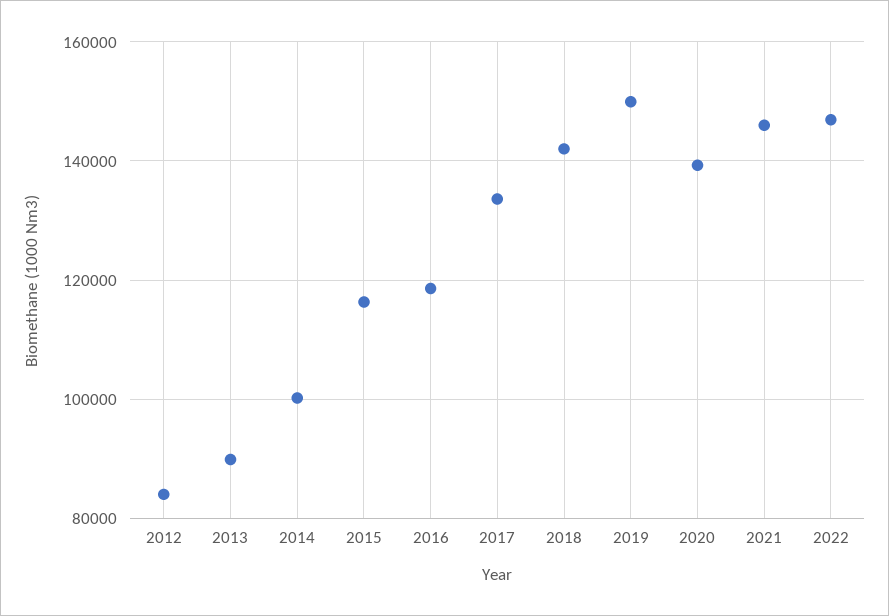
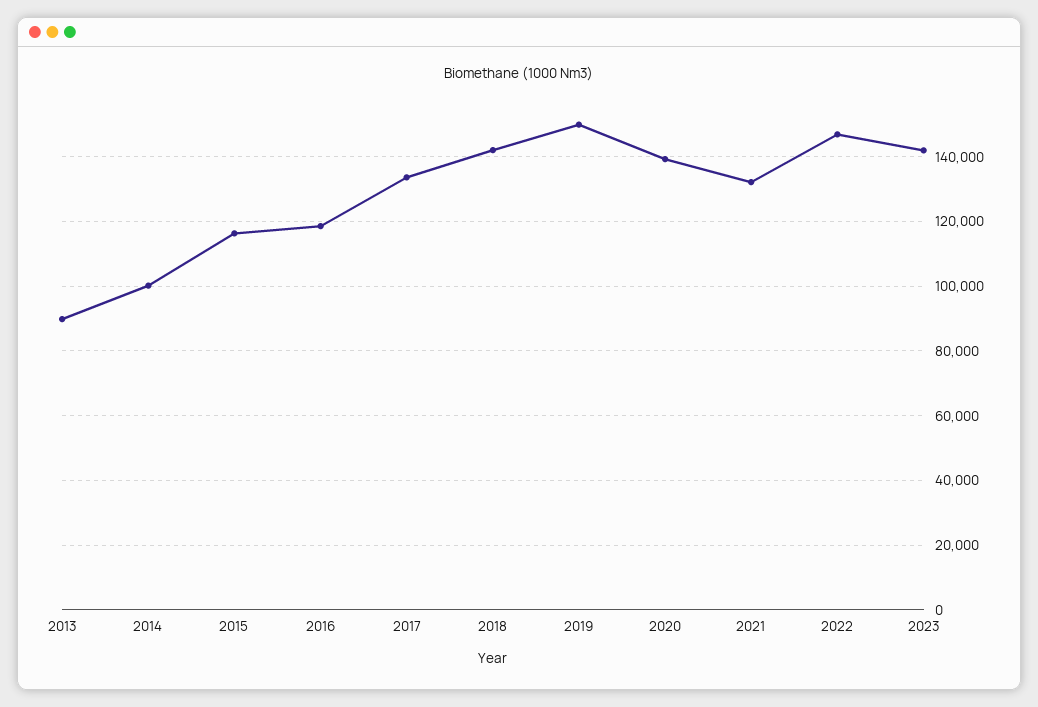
2012: 84000 -> none
2021: 146000 -> 132000
2023: none -> 142000

